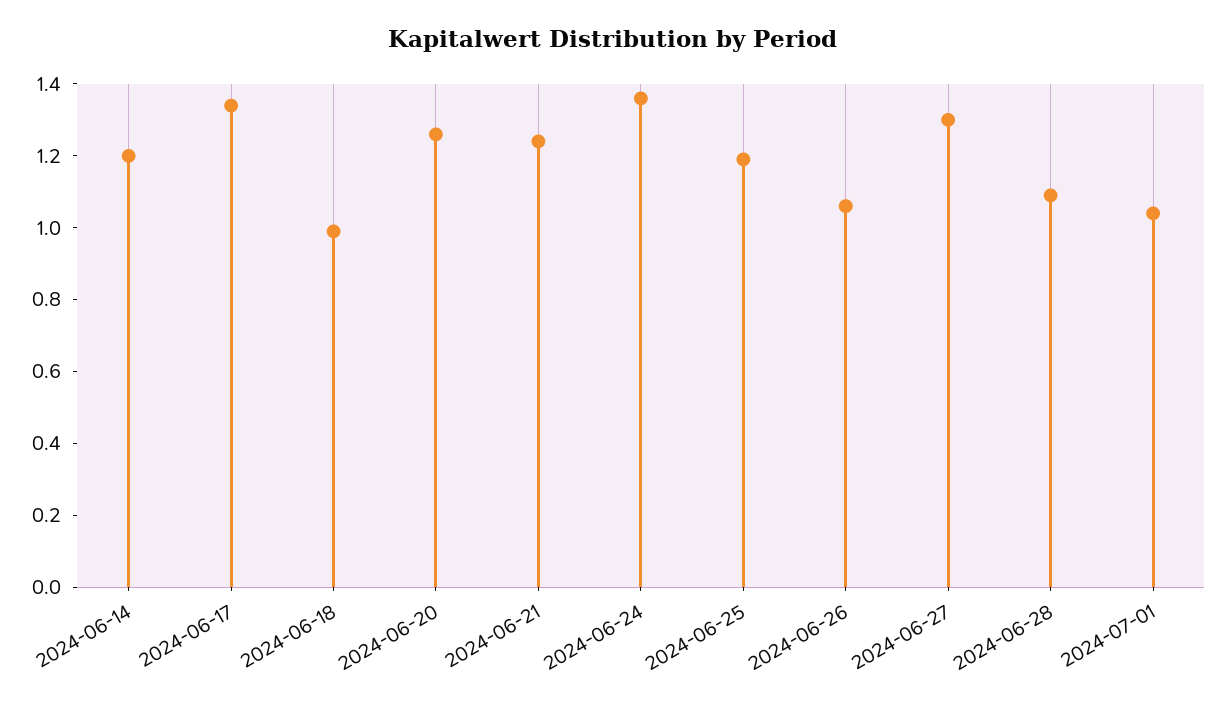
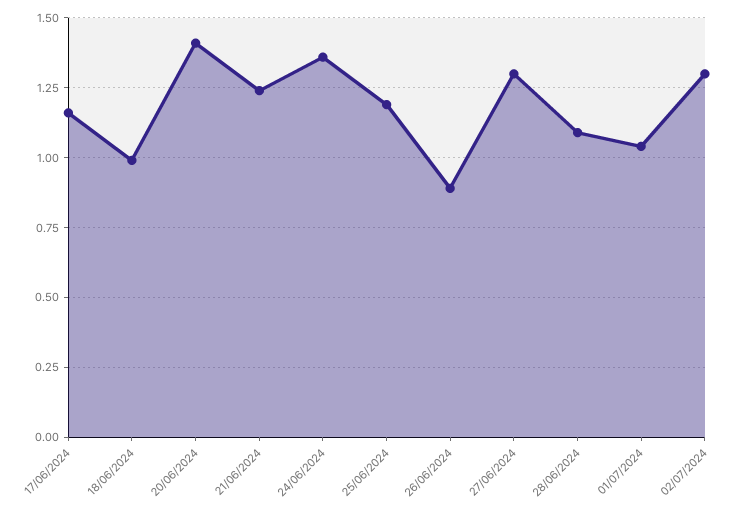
2024-06-14: 1.2 -> none
2024-06-17: 1.35 -> 1.15
2024-06-20: 1.25 -> 1.4
2024-06-26: 1.05 -> 0.9
02/07/2024: none -> 1.3

